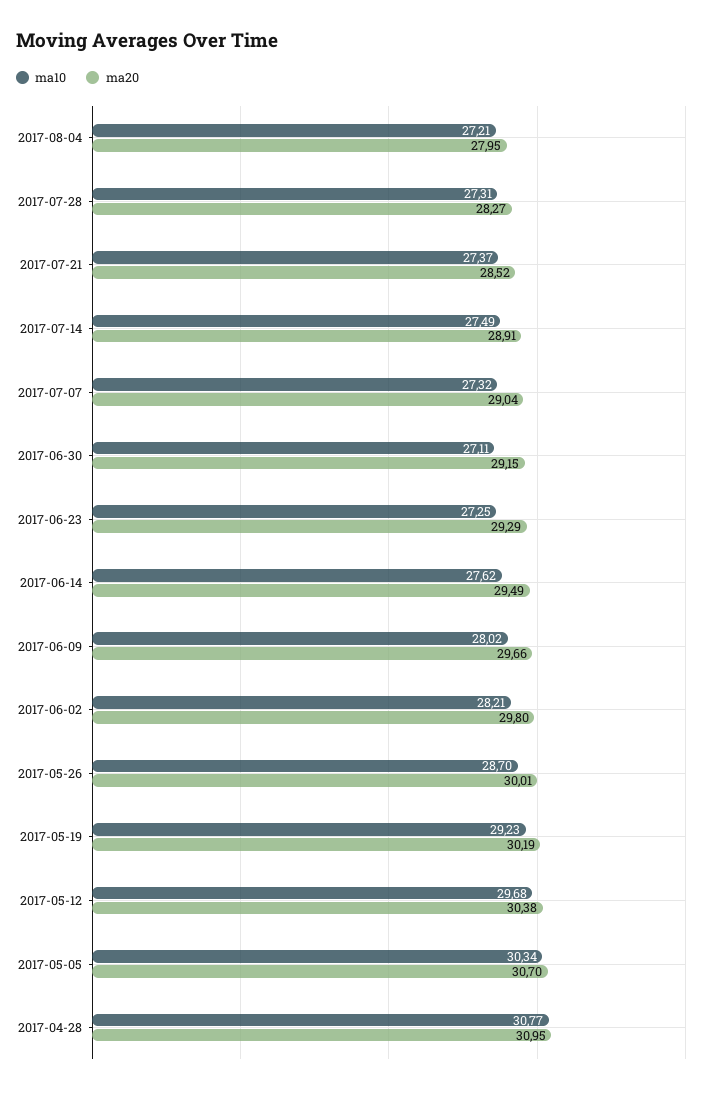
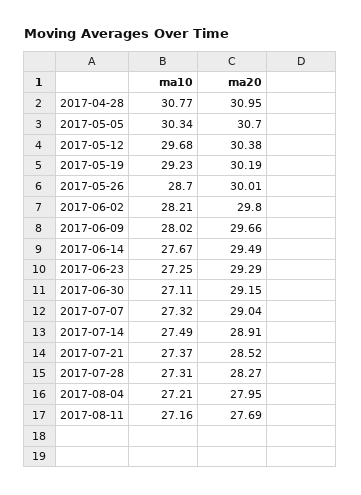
ma10, 2017-06-14: 27.62 -> 27.67
ma10, 2017-08-11: none -> 27.16
ma20, 2017-08-11: none -> 27.69

